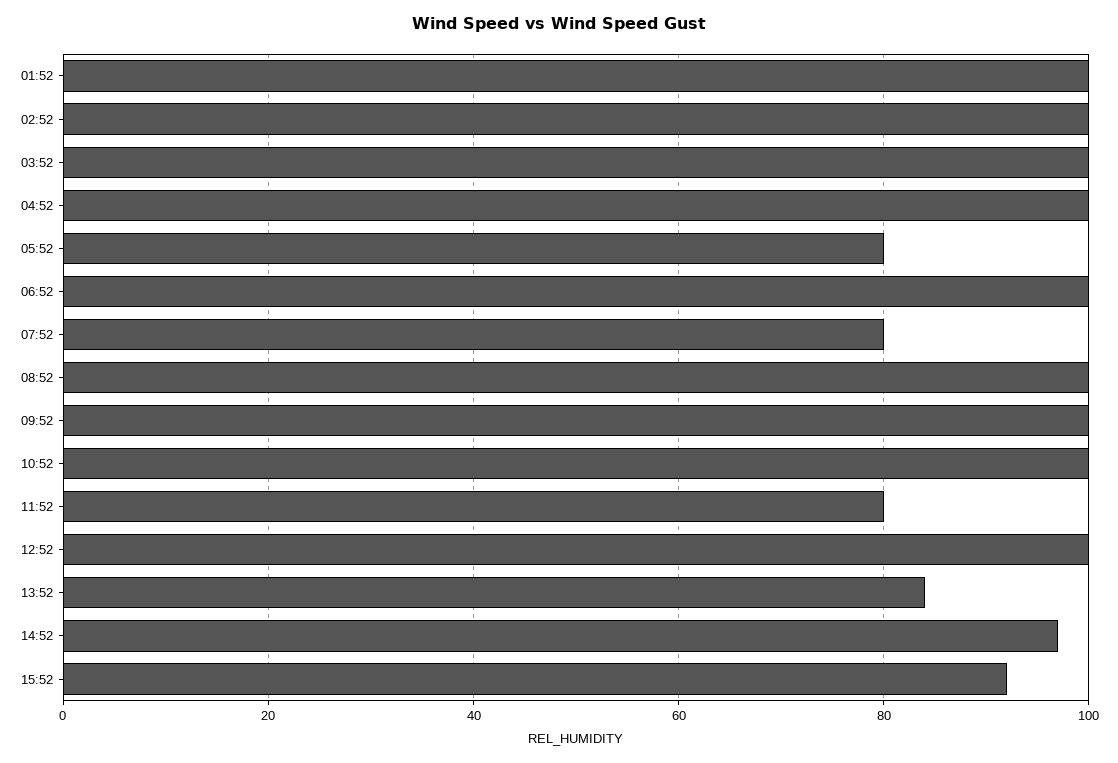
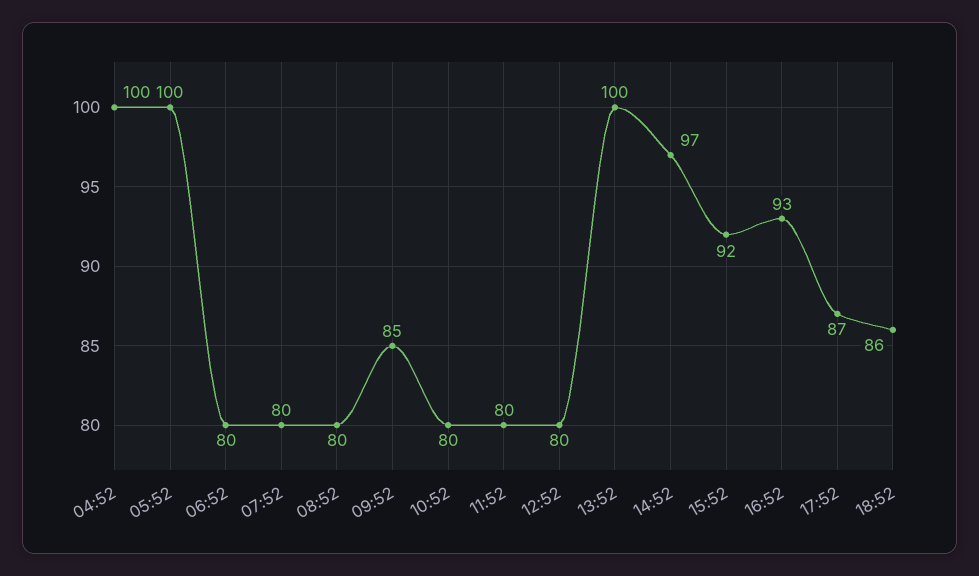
01:52: 100 -> none
02:52: 100 -> none
03:52: 100 -> none
05:52: 80 -> 100
06:52: 100 -> 80
08:52: 100 -> 80
09:52: 100 -> 85
10:52: 100 -> 80
12:52: 100 -> 80
13:52: 85 -> 100
16:52: none -> 93
17:52: none -> 87
18:52: none -> 86

